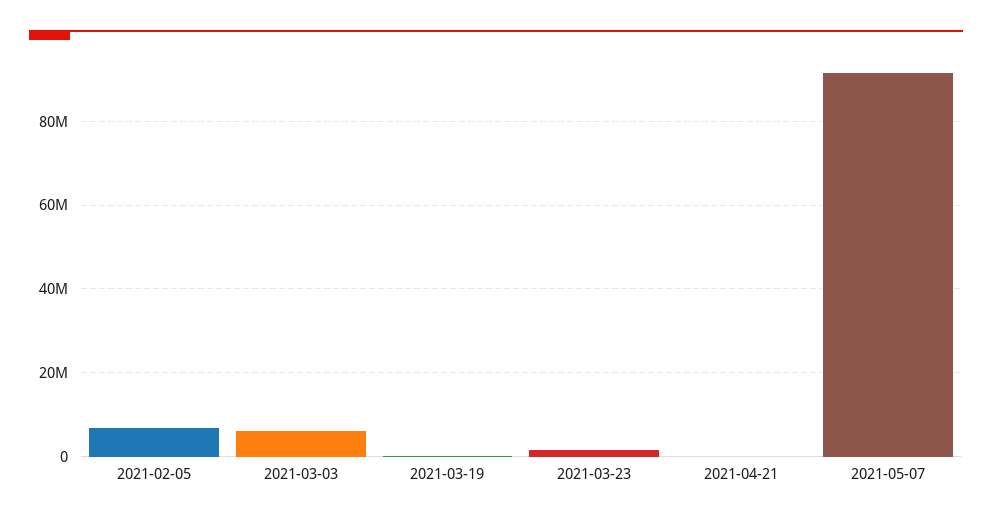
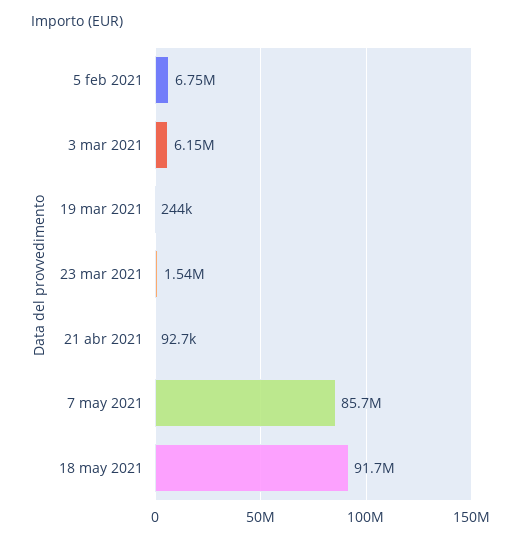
2021-05-07: 92000000 -> 85700000
18 may 2021: none -> 91700000

